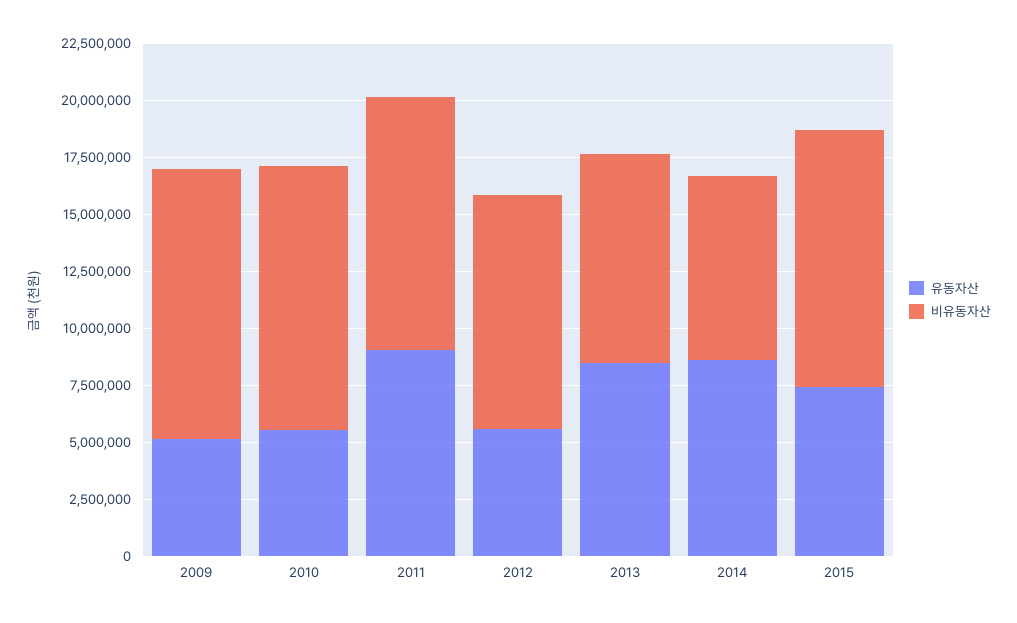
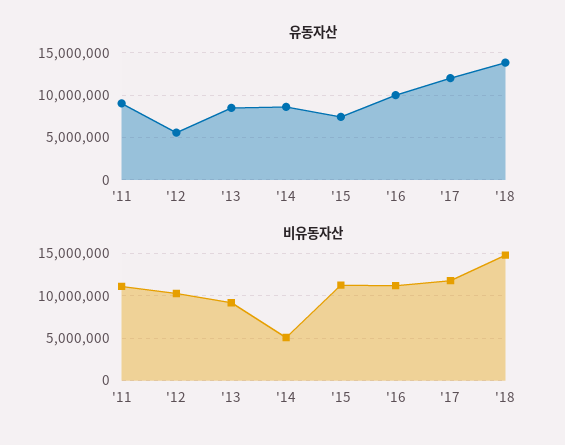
유동자산, 2009: 5000000 -> none
비유동자산, 2009: 12000000 -> none
유동자산, 2010: 5500000 -> none
비유동자산, 2010: 11500000 -> none
비유동자산, 2014: 8000000 -> 5000000
유동자산, '16: none -> 10000000
유동자산, '17: none -> 12000000
유동자산, '18: none -> 14000000
비유동자산, '16: none -> 11000000
비유동자산, '17: none -> 12000000
비유동자산, '18: none -> 15000000

